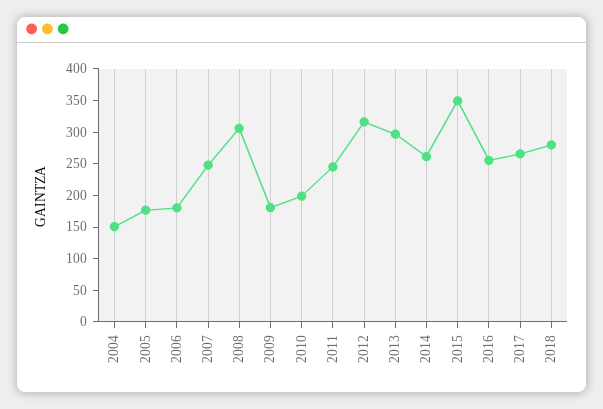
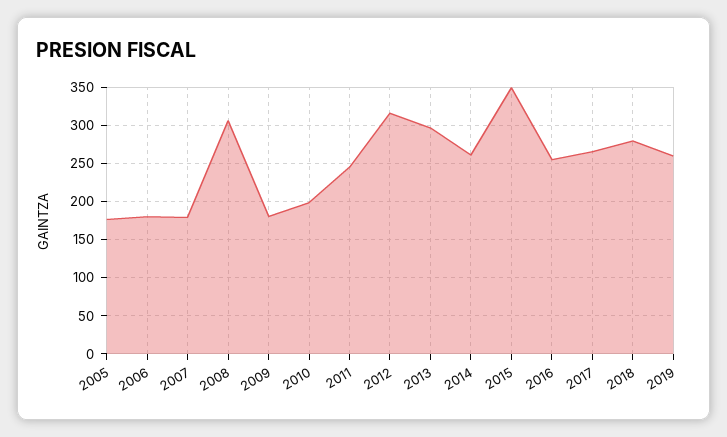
2004: 150 -> none
2007: 250 -> 180
2019: none -> 260

